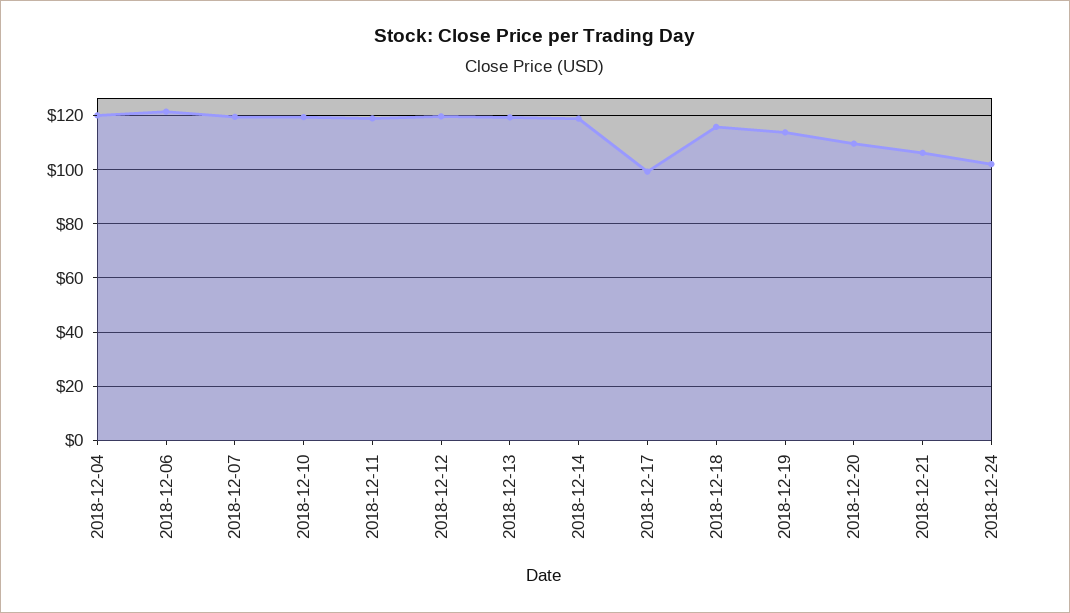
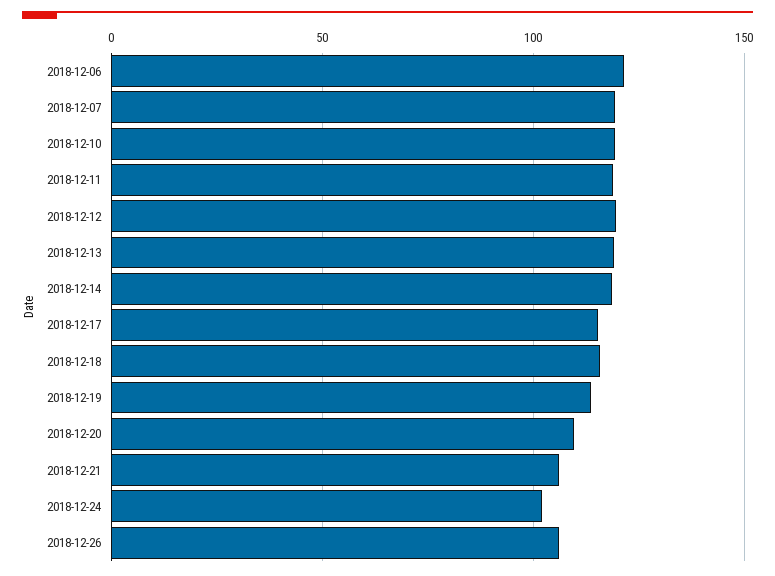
2018-12-04: 120 -> none
2018-12-17: 100 -> 115
2018-12-26: none -> 105

